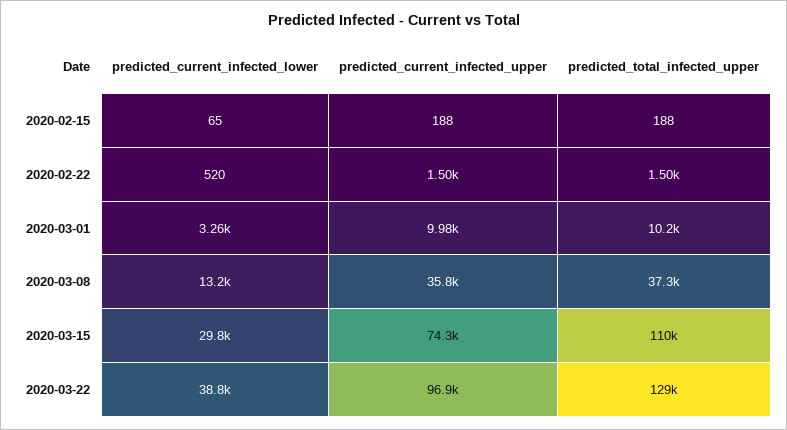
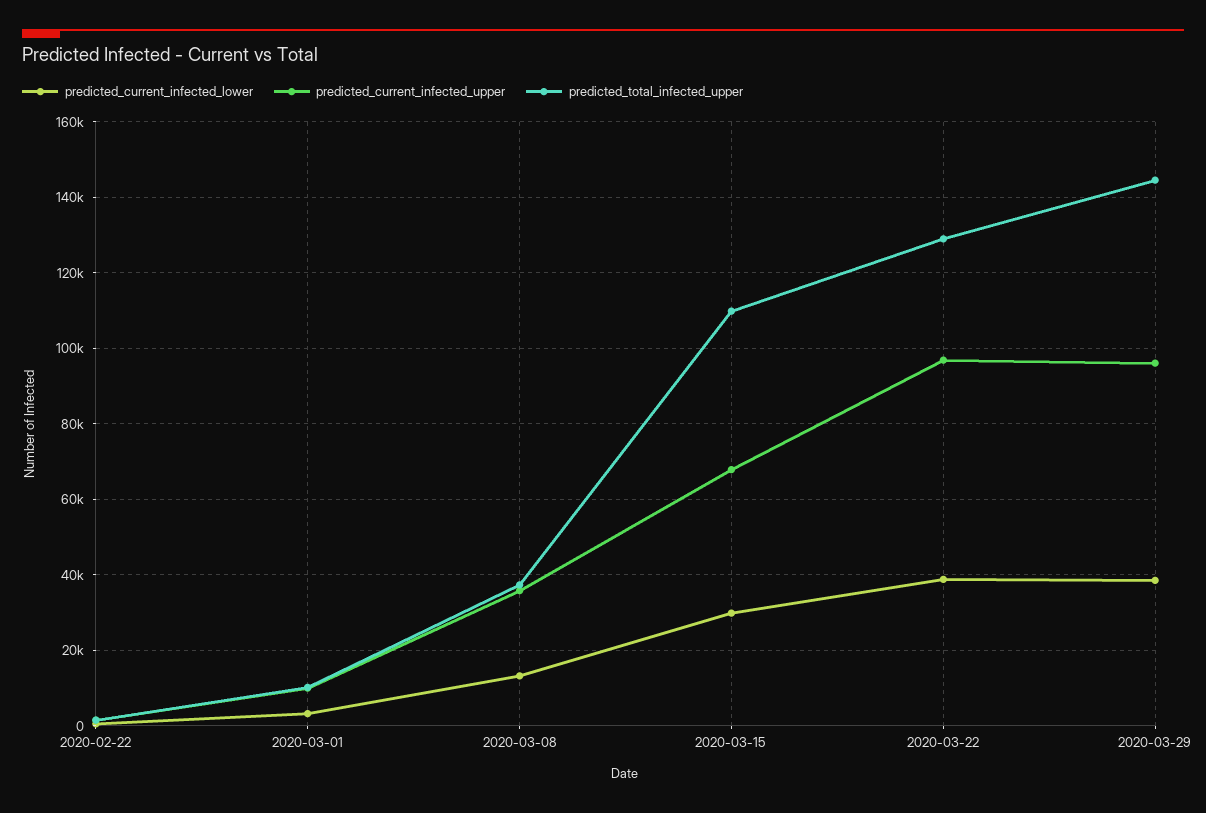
predicted_current_infected_lower, 2020-02-15: 65 -> none
predicted_current_infected_upper, 2020-02-15: 188 -> none
predicted_total_infected_upper, 2020-02-15: 188 -> none
predicted_current_infected_upper, 2020-03-15: 74300 -> 68000
predicted_current_infected_lower, 2020-03-29: none -> 38000
predicted_current_infected_upper, 2020-03-29: none -> 96000
predicted_total_infected_upper, 2020-03-29: none -> 144000

